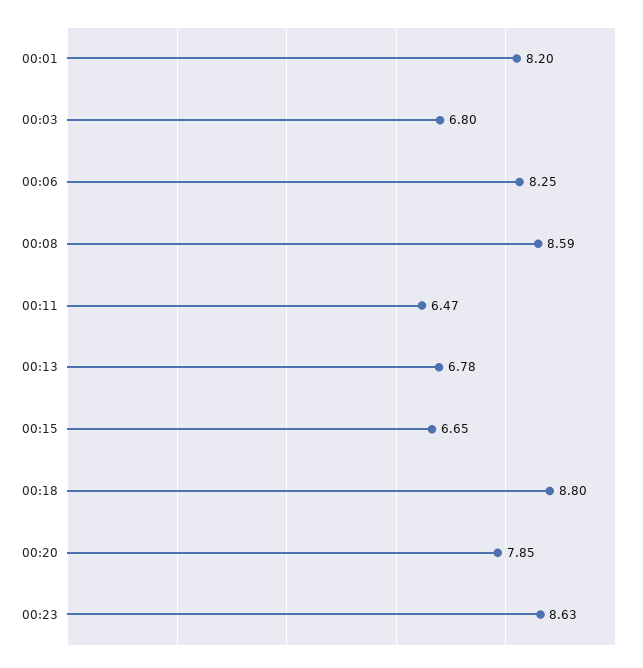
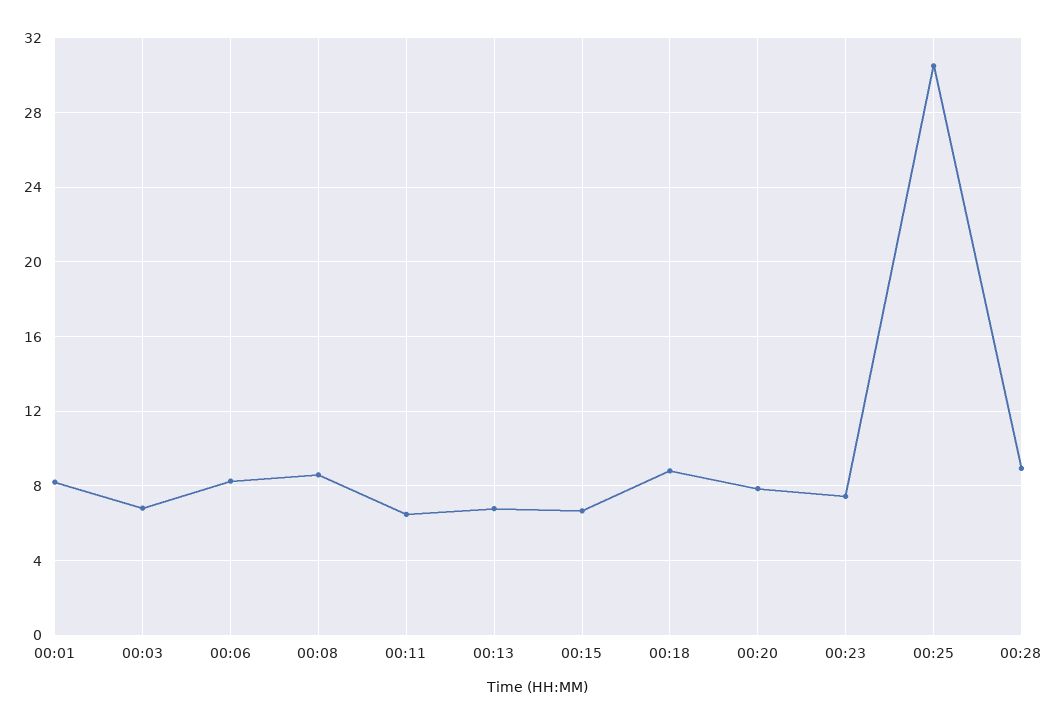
00:23: 8.63 -> 7.5
00:25: none -> 30.5
00:28: none -> 9

